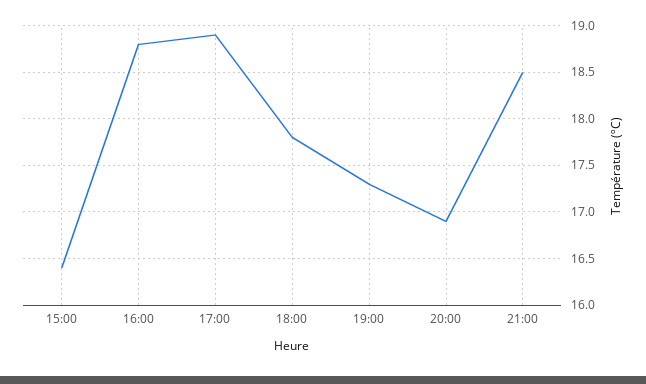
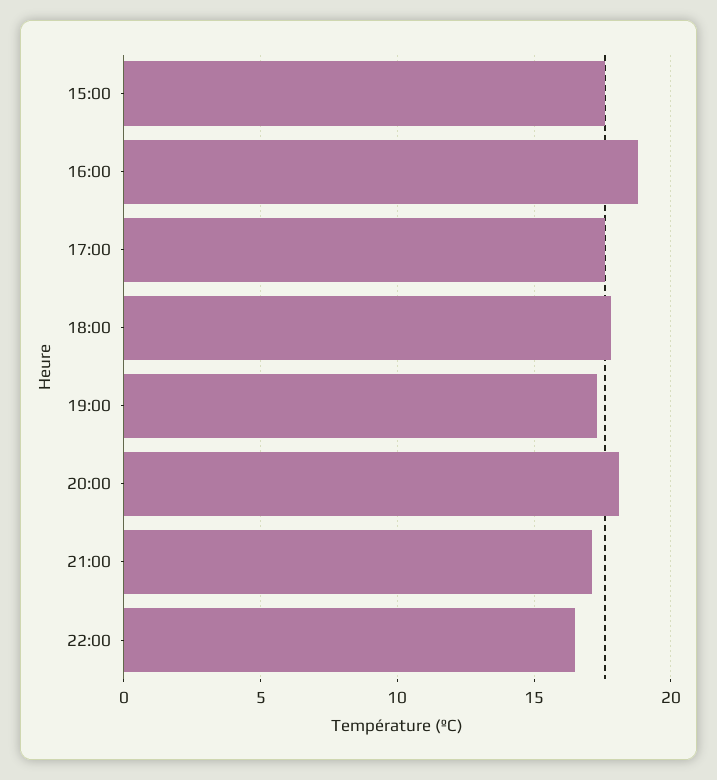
15:00: 16.4 -> 17.5
17:00: 18.9 -> 17.5
20:00: 16.9 -> 18
21:00: 18.5 -> 17
22:00: none -> 16.5

